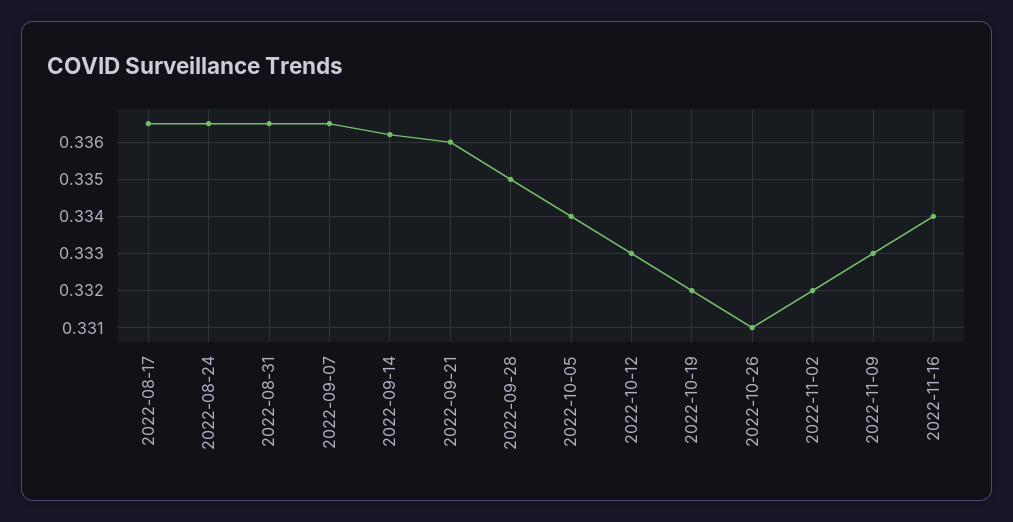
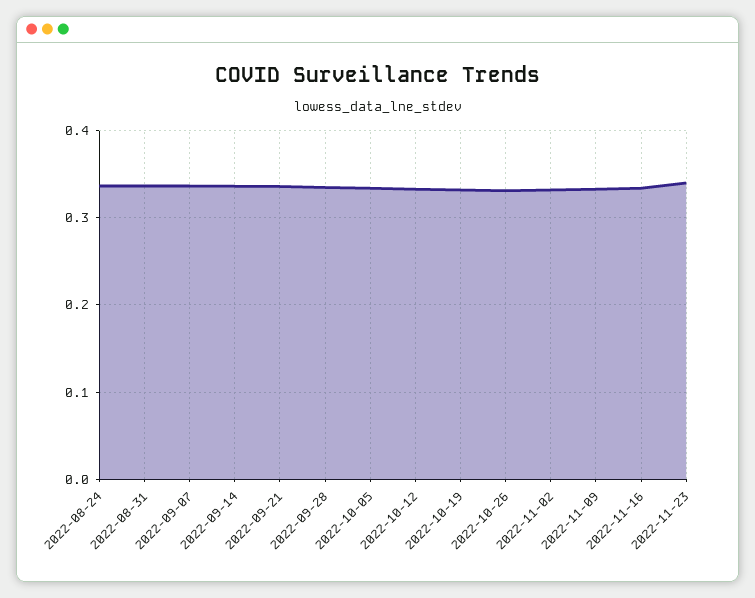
2022-08-17: 0.3365 -> none
2022-11-23: none -> 0.34

